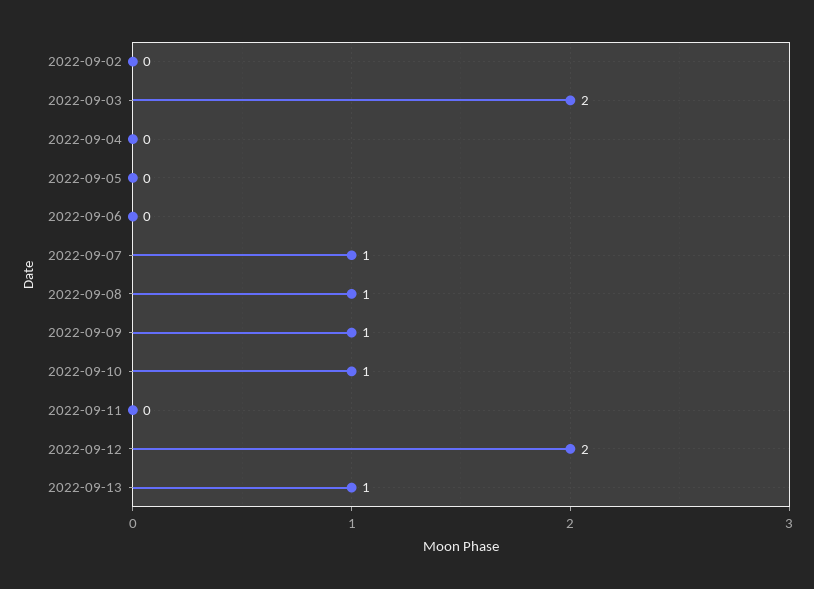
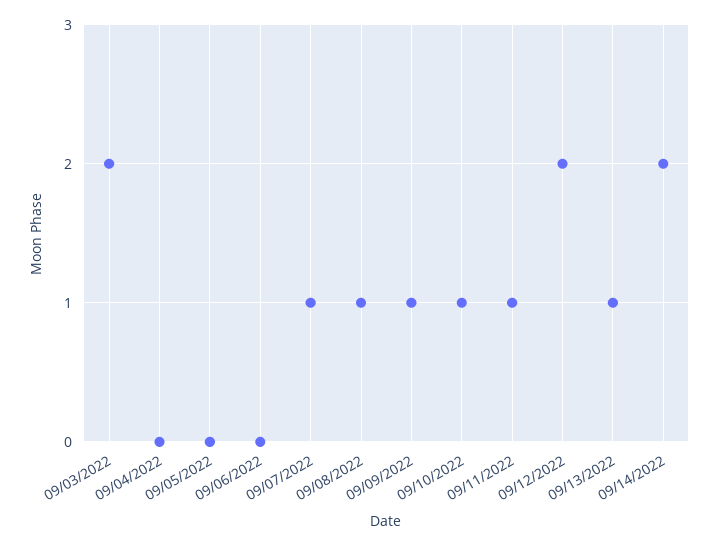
2022-09-02: 0 -> none
2022-09-11: 0 -> 1
09/14/2022: none -> 2

